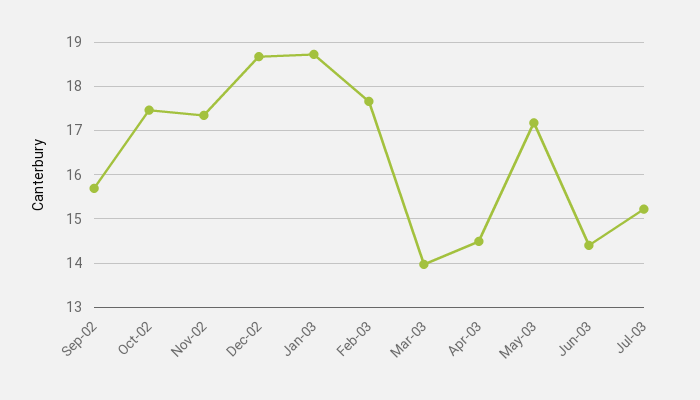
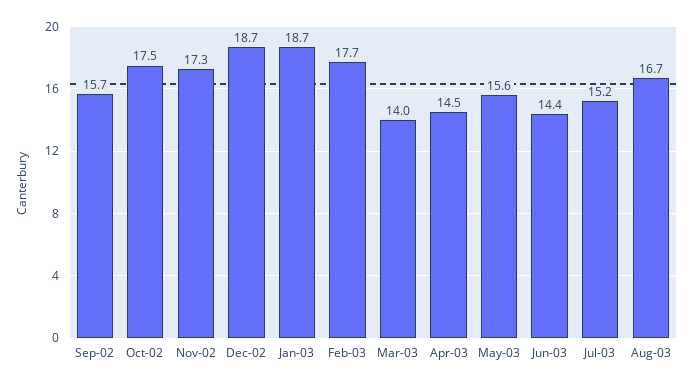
May-03: 17.2 -> 15.6
Aug-03: none -> 16.7

